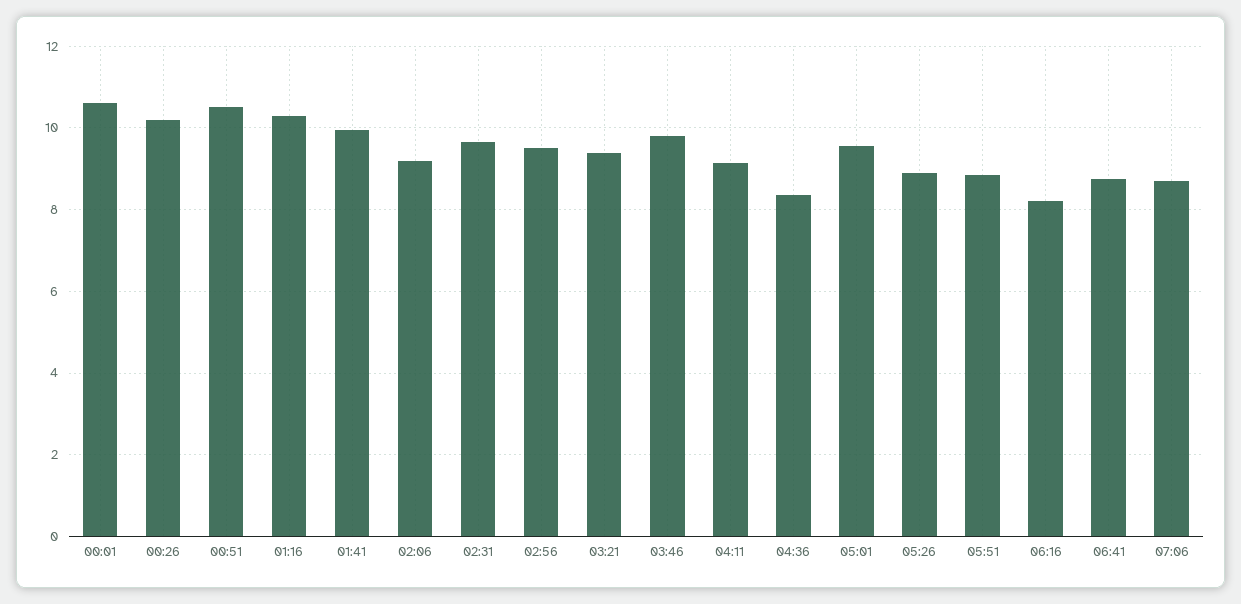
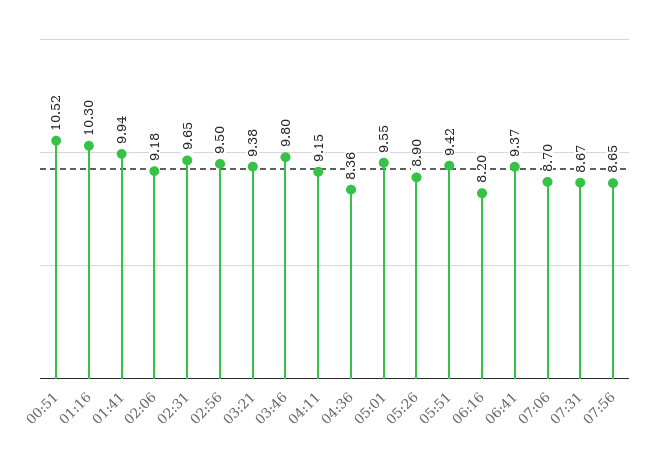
00:01: 10.6 -> none
00:26: 10.2 -> none
05:51: 8.8 -> 9.42
06:41: 8.8 -> 9.37
07:31: none -> 8.67
07:56: none -> 8.65

